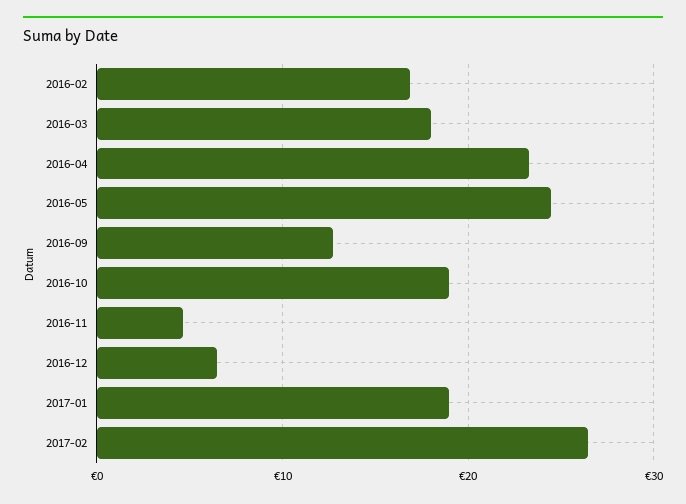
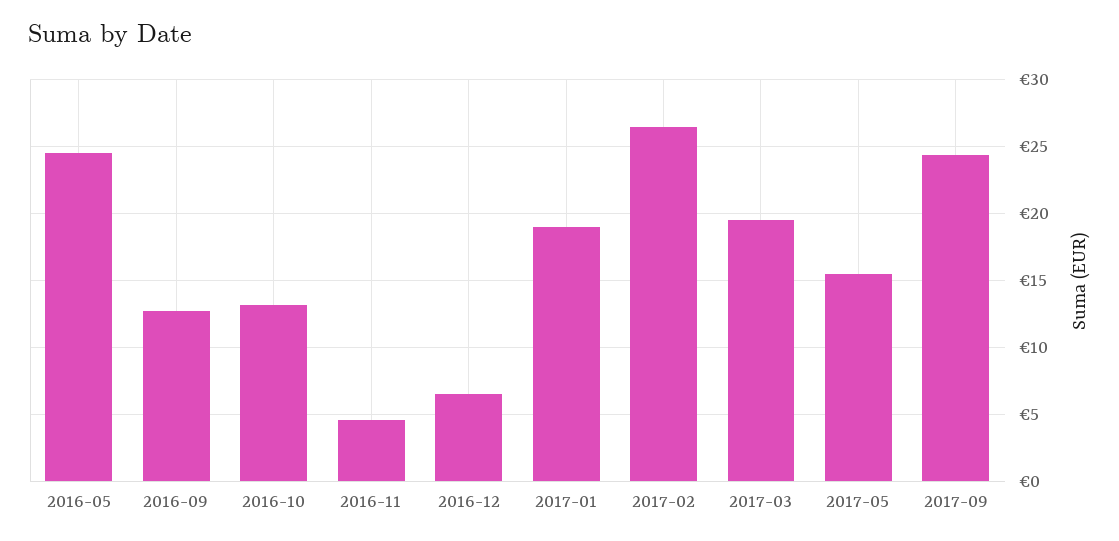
2016-02: 17 -> none
2016-03: 18 -> none
2016-04: 23 -> none
2016-10: 19 -> 13
2017-03: none -> 19.5
2017-05: none -> 15.5
2017-09: none -> 24.5

